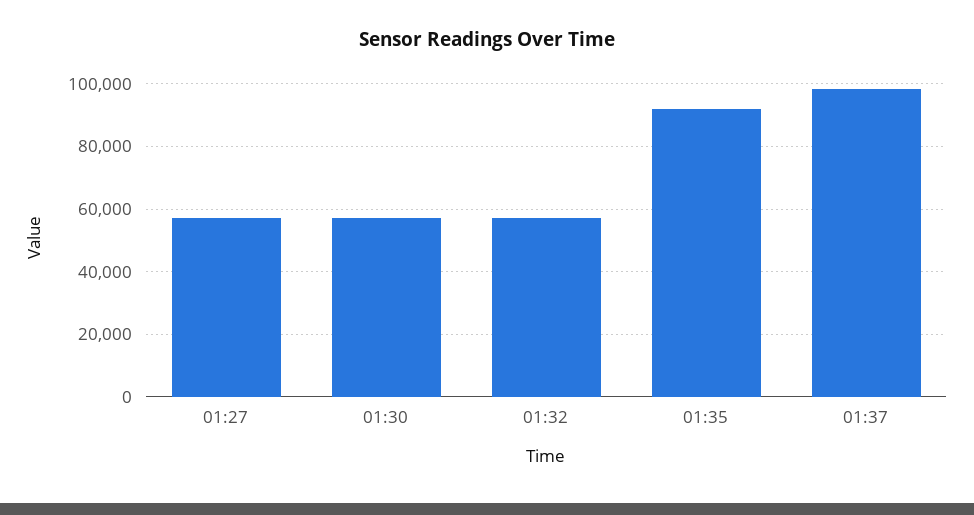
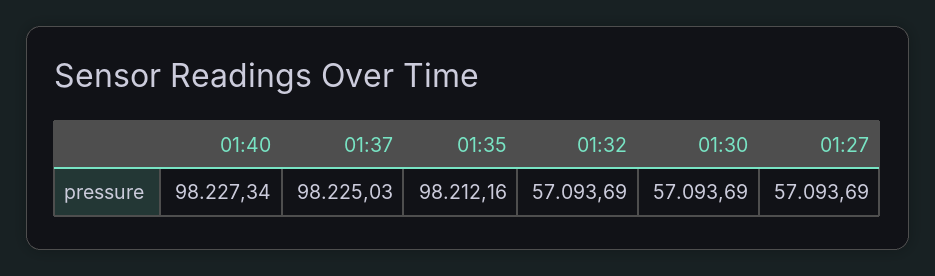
01:35: 92000 -> 98212.16
01:40: none -> 98227.34

